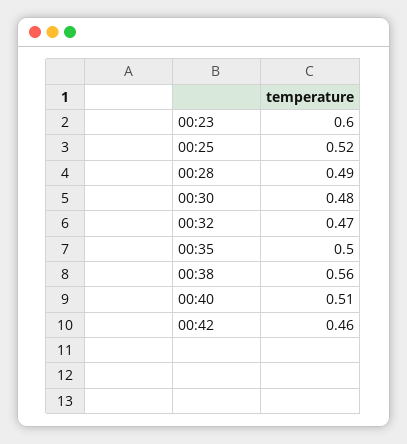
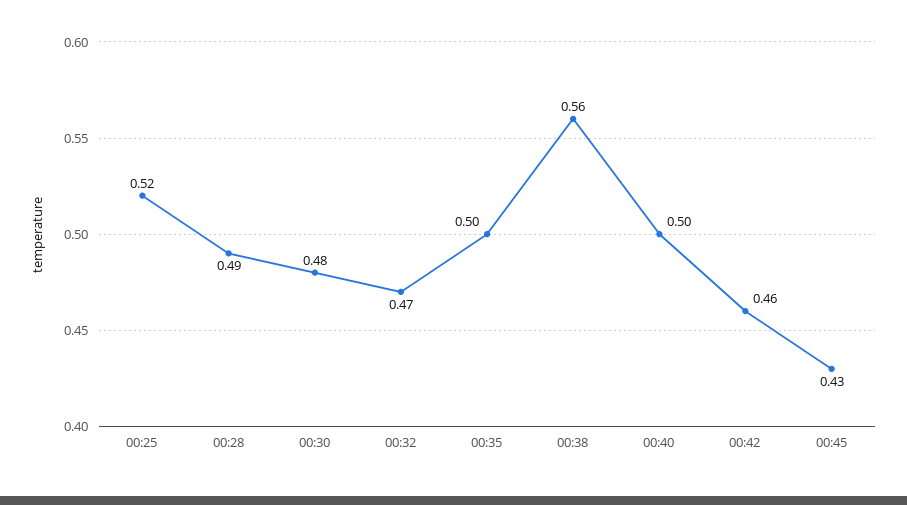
00:23: 0.6 -> none
00:40: 0.51 -> 0.5
00:45: none -> 0.43

